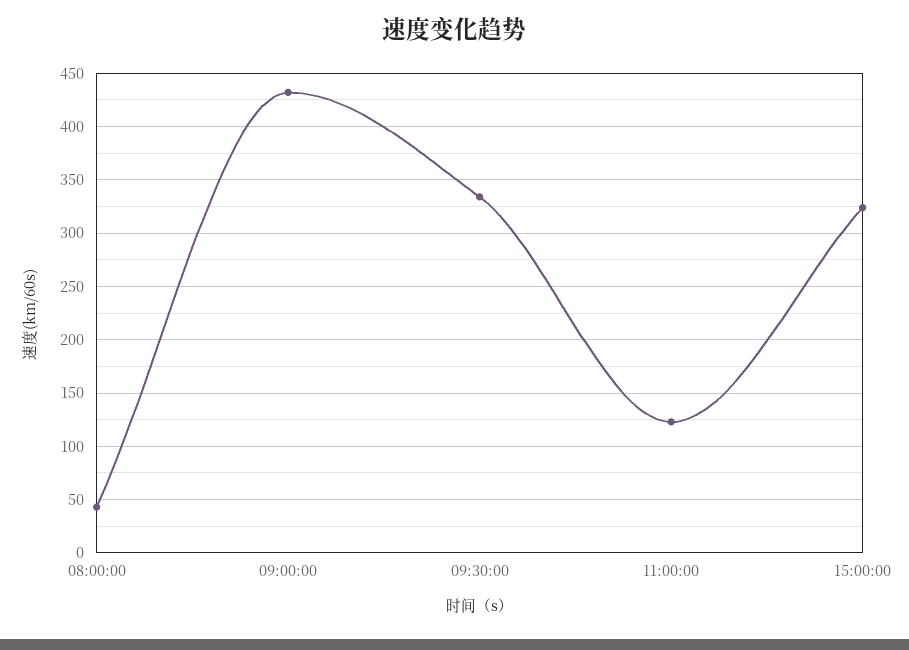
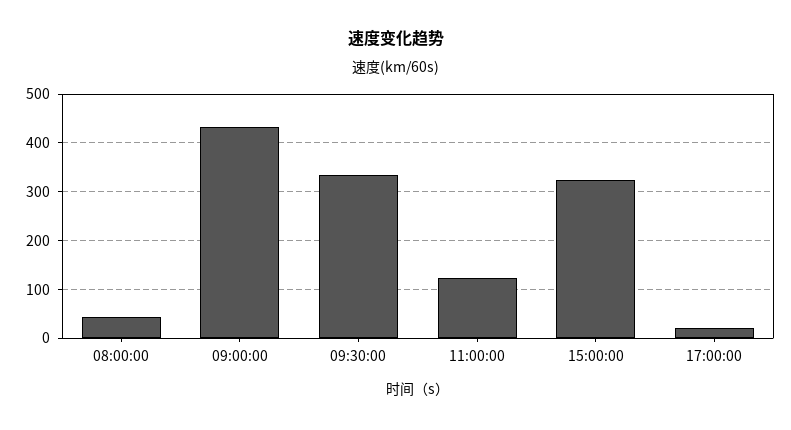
17:00:00: none -> 20

